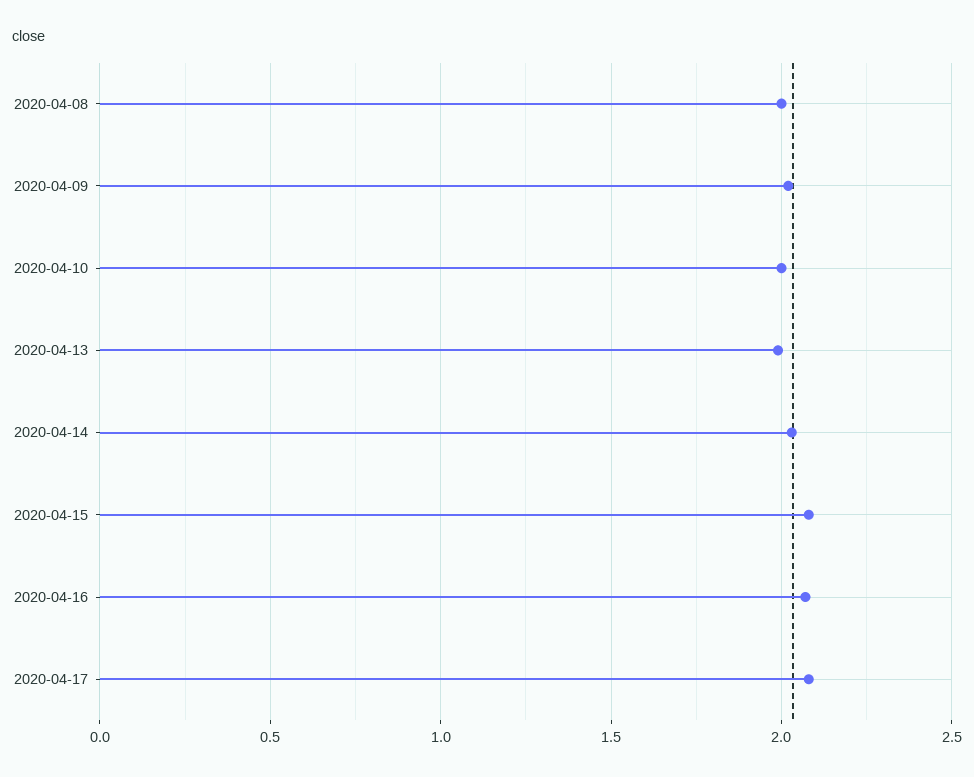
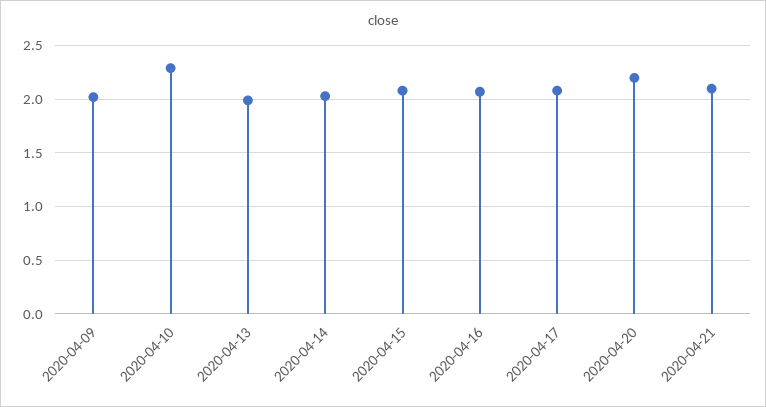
2020-04-08: 2 -> none
2020-04-10: 2 -> 2.3
2020-04-20: none -> 2.2
2020-04-21: none -> 2.1

